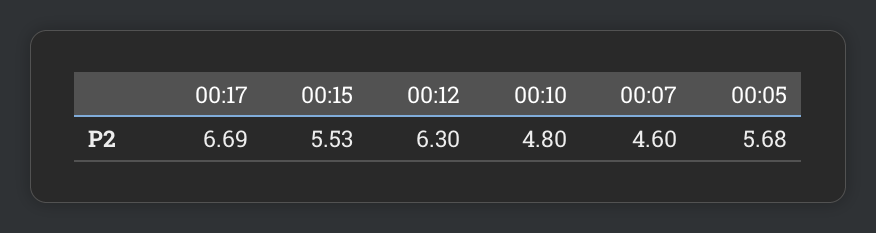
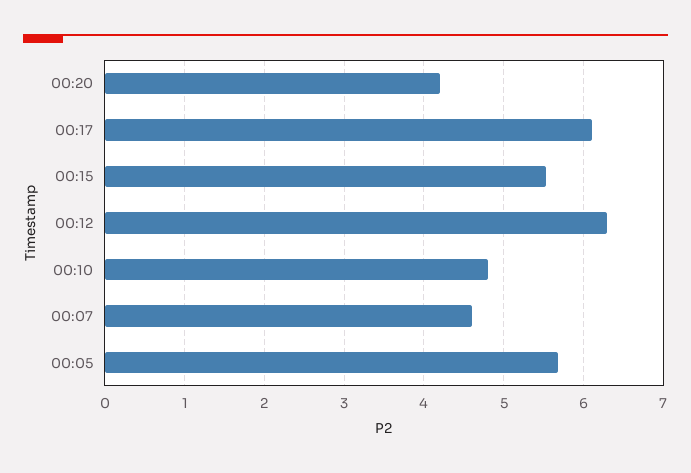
00:17: 6.69 -> 6.1
00:20: none -> 4.2

